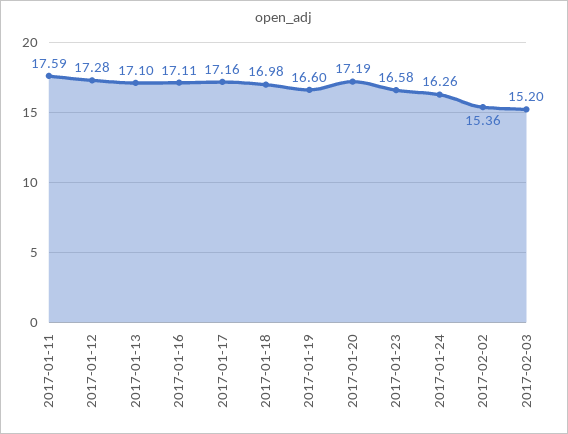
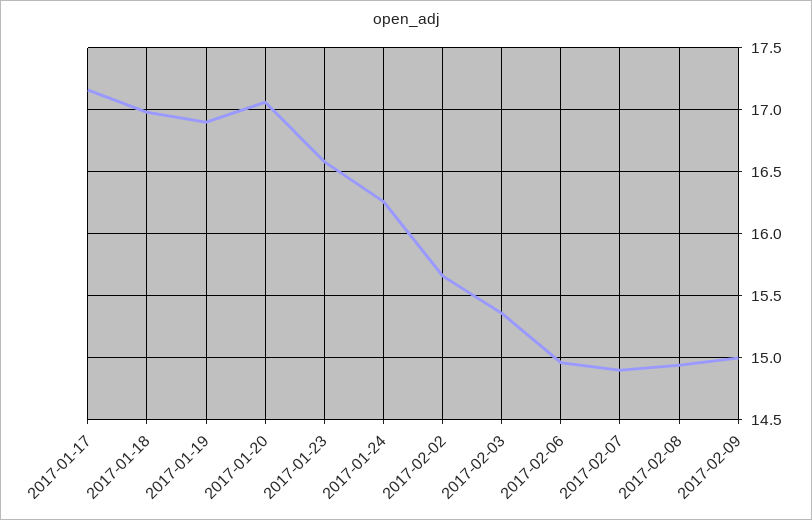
2017-01-11: 17.59 -> none
2017-01-12: 17.28 -> none
2017-01-13: 17.1 -> none
2017-01-16: 17.11 -> none
2017-01-19: 16.6 -> 16.9
2017-01-20: 17.19 -> 17.05
2017-02-02: 15.36 -> 15.65
2017-02-03: 15.2 -> 15.35
2017-02-06: none -> 14.95
2017-02-07: none -> 14.9
2017-02-08: none -> 14.95
2017-02-09: none -> 15

